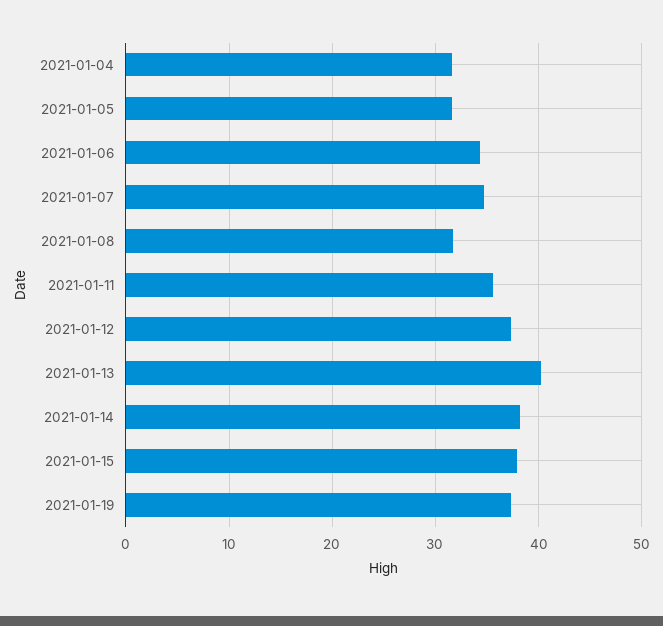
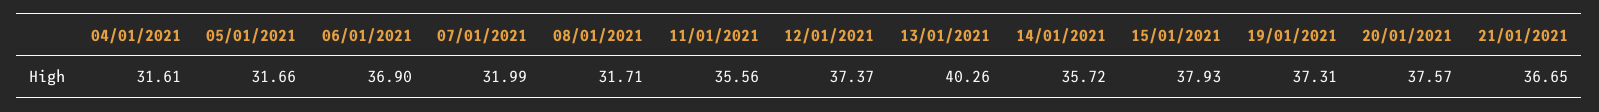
2021-01-06: 34 -> 36.9
2021-01-07: 35 -> 31.99
2021-01-14: 38 -> 35.72
20/01/2021: none -> 37.57
21/01/2021: none -> 36.65

